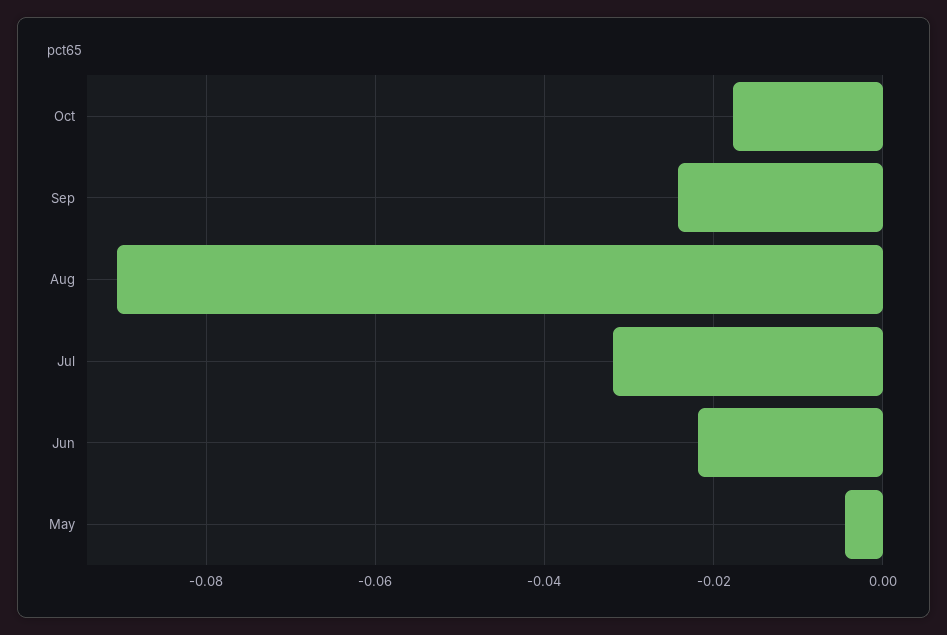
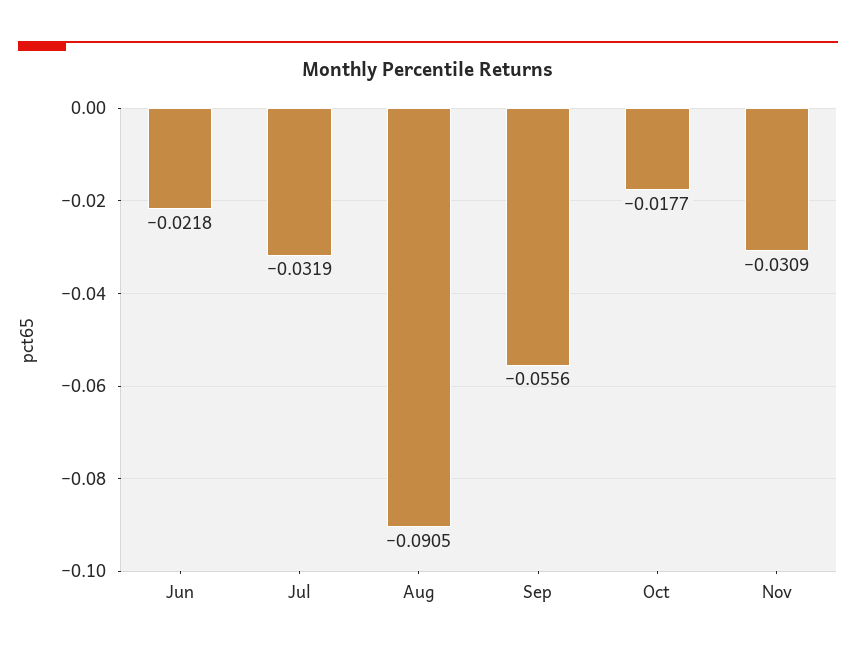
Sep: -0.024 -> -0.0556
May: -0.004 -> none
Nov: none -> -0.0309

